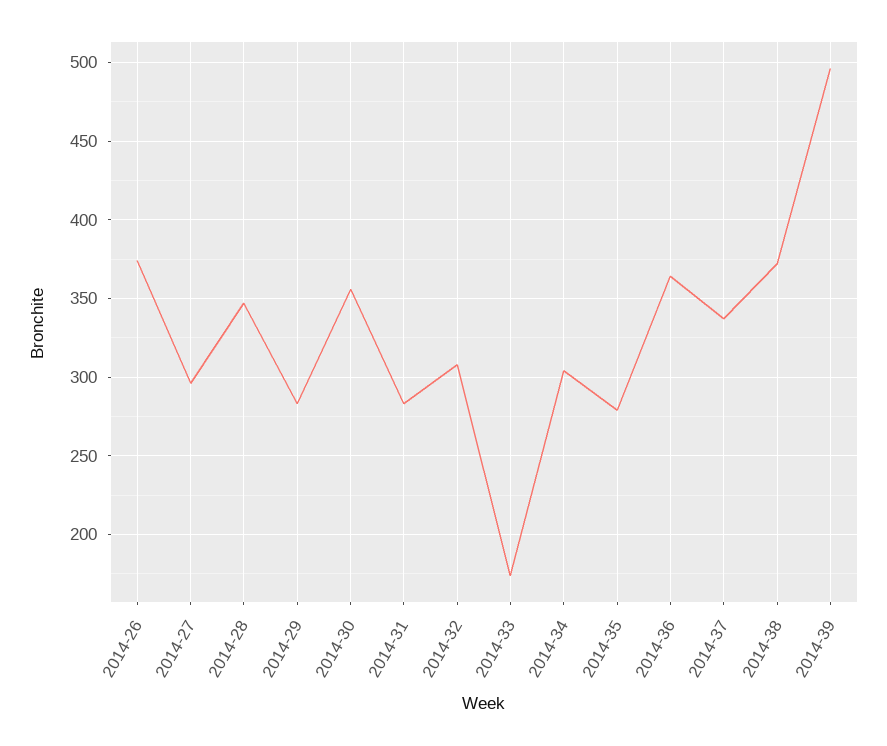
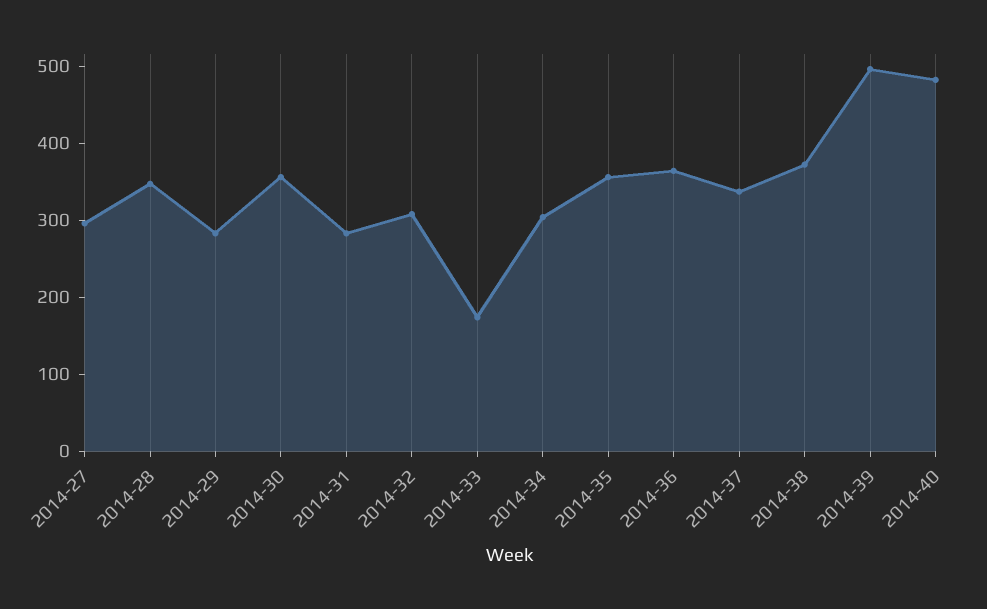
2014-26: 375 -> none
2014-35: 280 -> 360
2014-40: none -> 480

